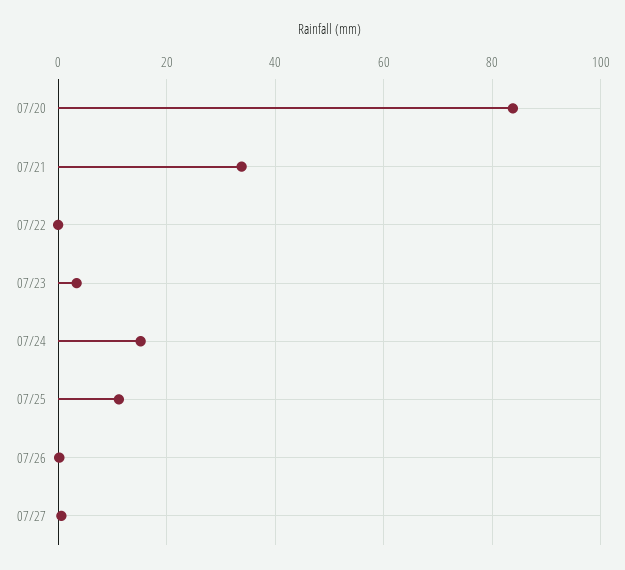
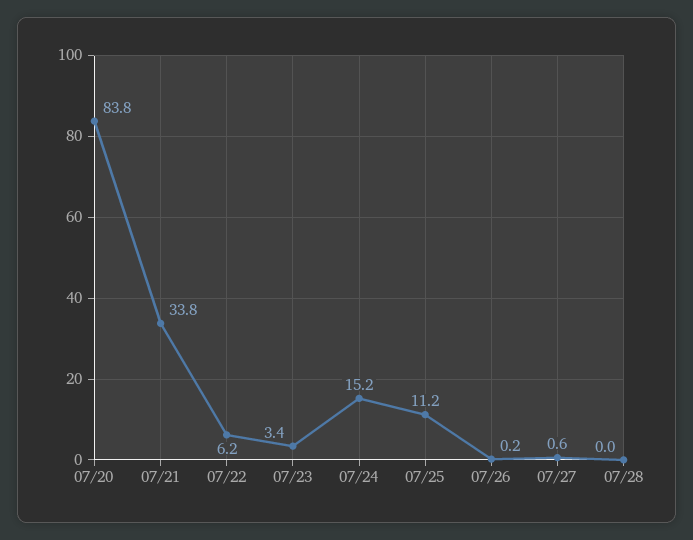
07/22: 0 -> 6.2
07/28: none -> 0

